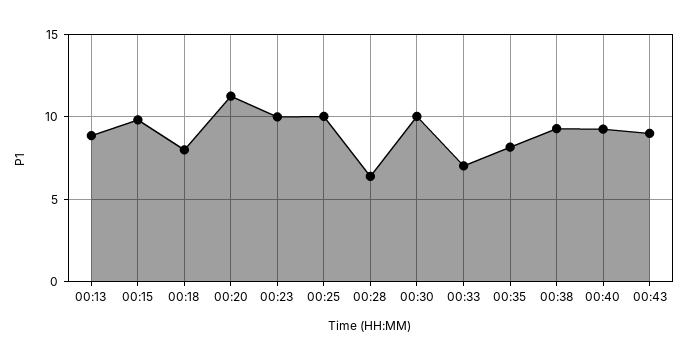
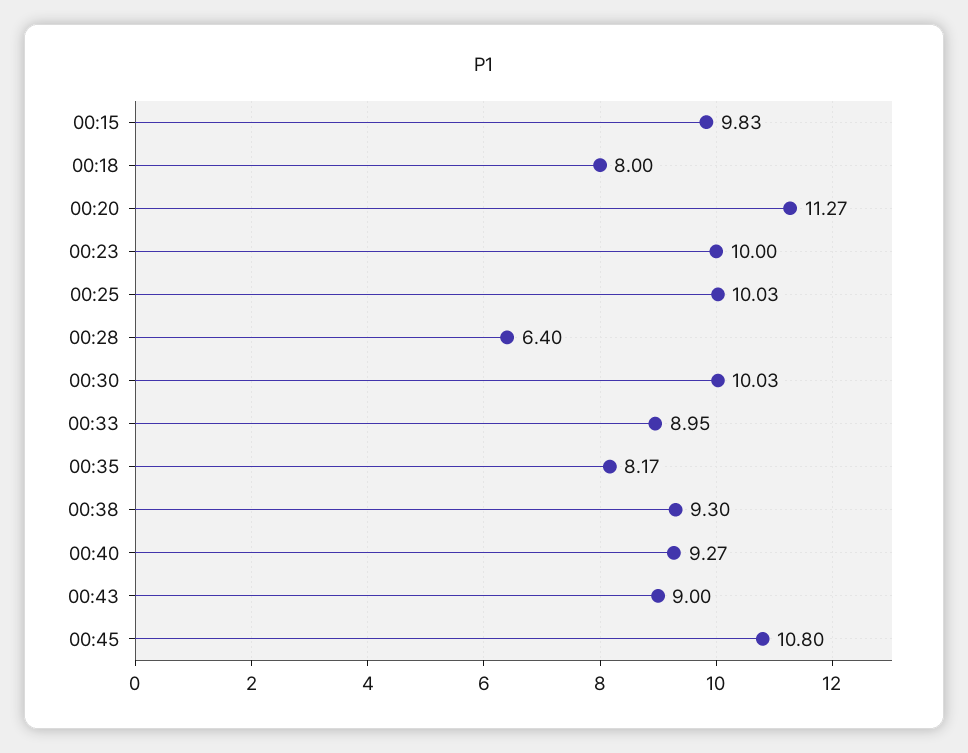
00:13: 9 -> none
00:33: 7 -> 8.95
00:45: none -> 10.8

